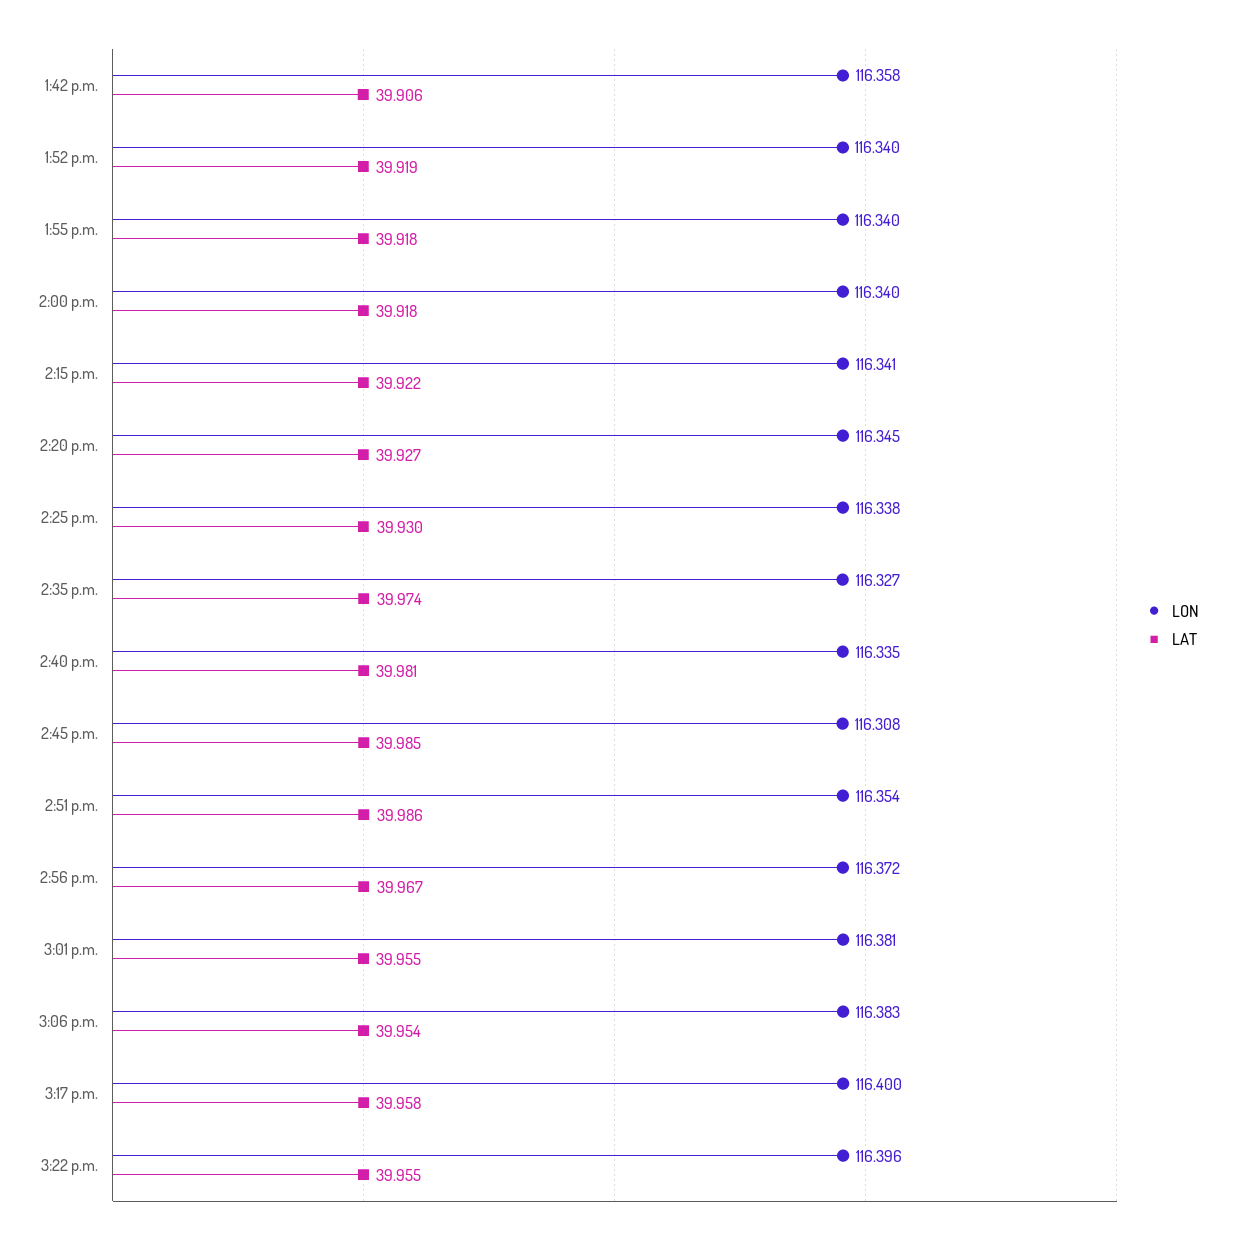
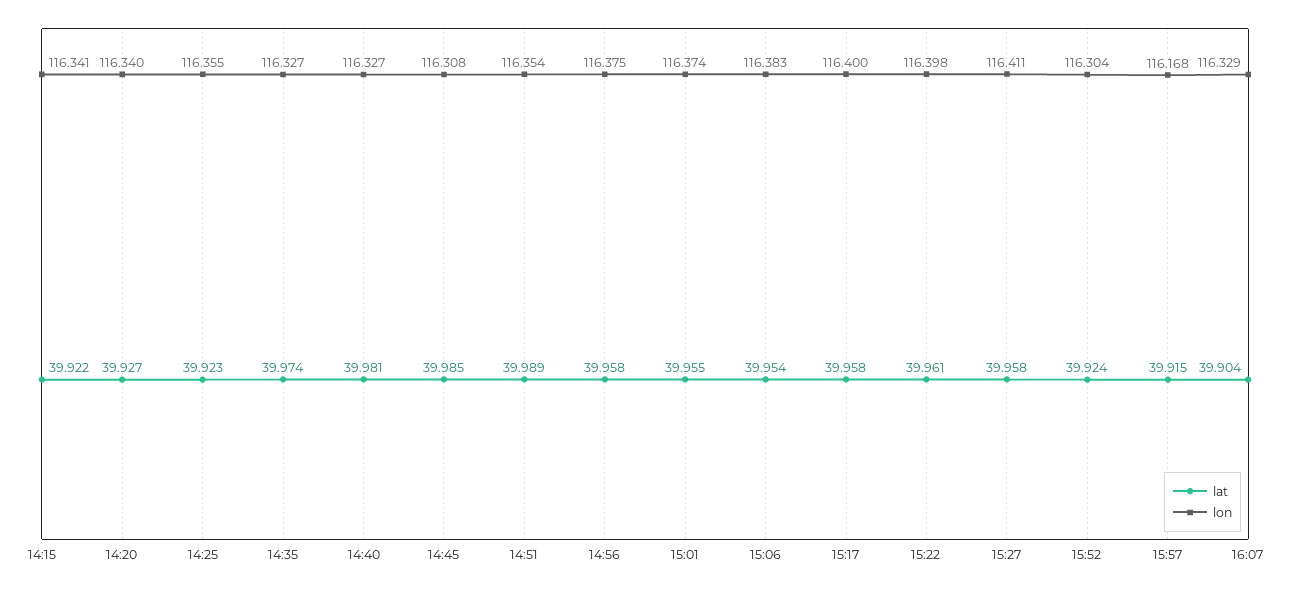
LON, 1:42 p.m.: 116.358 -> none
LAT, 1:42 p.m.: 39.906 -> none
LON, 1:52 p.m.: 116.34 -> none
LAT, 1:52 p.m.: 39.919 -> none
LON, 1:55 p.m.: 116.34 -> none
LAT, 1:55 p.m.: 39.918 -> none
LON, 2:00 p.m.: 116.34 -> none
LAT, 2:00 p.m.: 39.918 -> none
LON, 2:20 p.m.: 116.345 -> 116.34
LON, 2:25 p.m.: 116.338 -> 116.355
LAT, 2:25 p.m.: 39.93 -> 39.923
LON, 2:40 p.m.: 116.335 -> 116.327
LAT, 2:51 p.m.: 39.986 -> 39.989
LON, 2:56 p.m.: 116.372 -> 116.375
LAT, 2:56 p.m.: 39.967 -> 39.958
LON, 3:01 p.m.: 116.381 -> 116.374
LON, 3:22 p.m.: 116.396 -> 116.398
LAT, 3:22 p.m.: 39.955 -> 39.961
LAT, 15:27: none -> 39.958
LON, 15:27: none -> 116.411
LAT, 15:52: none -> 39.924
LON, 15:52: none -> 116.304
LAT, 15:57: none -> 39.915
LON, 15:57: none -> 116.168
LAT, 16:07: none -> 39.904
LON, 16:07: none -> 116.329

